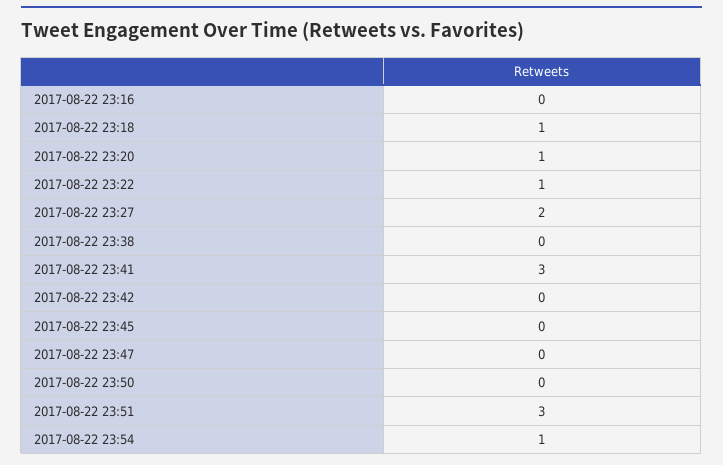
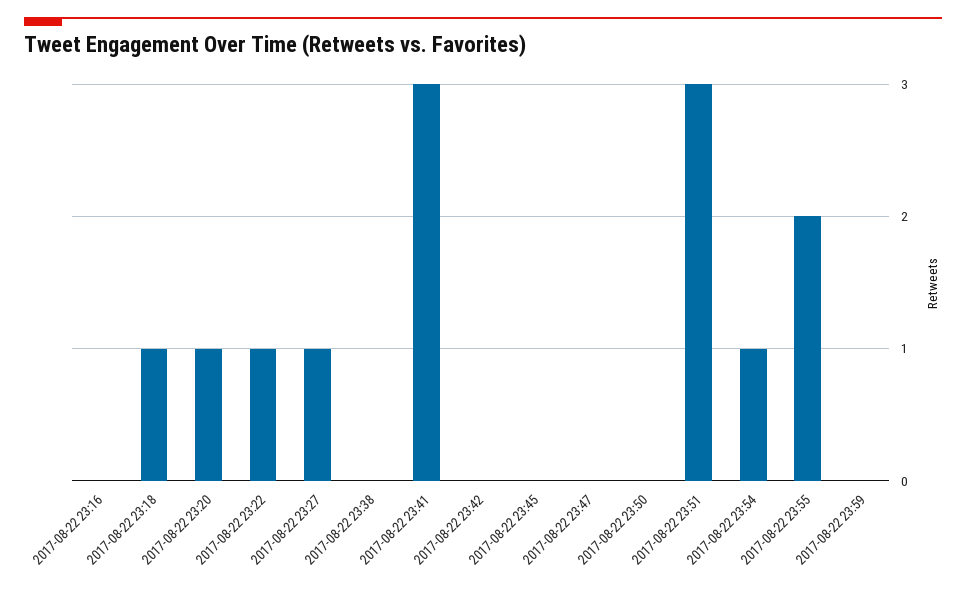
2017-08-22 23:27: 2 -> 1
2017-08-22 23:55: none -> 2
2017-08-22 23:59: none -> 0

